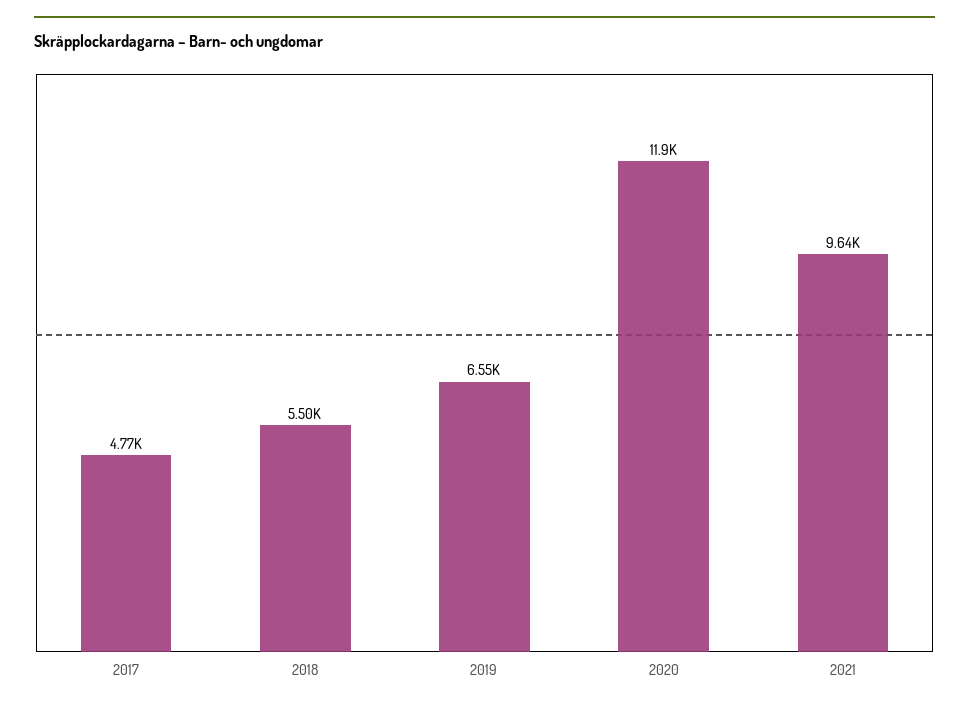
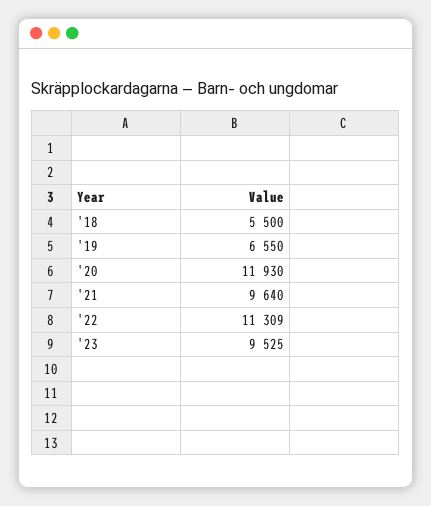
2017: 4770 -> none
'22: none -> 11309
'23: none -> 9525

